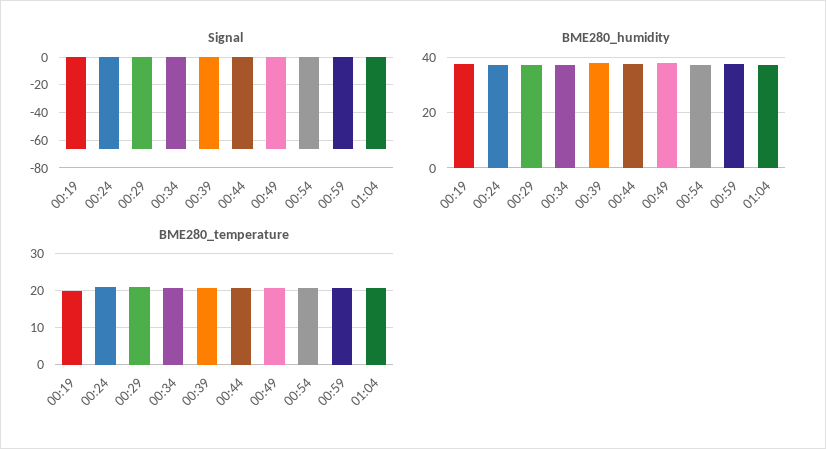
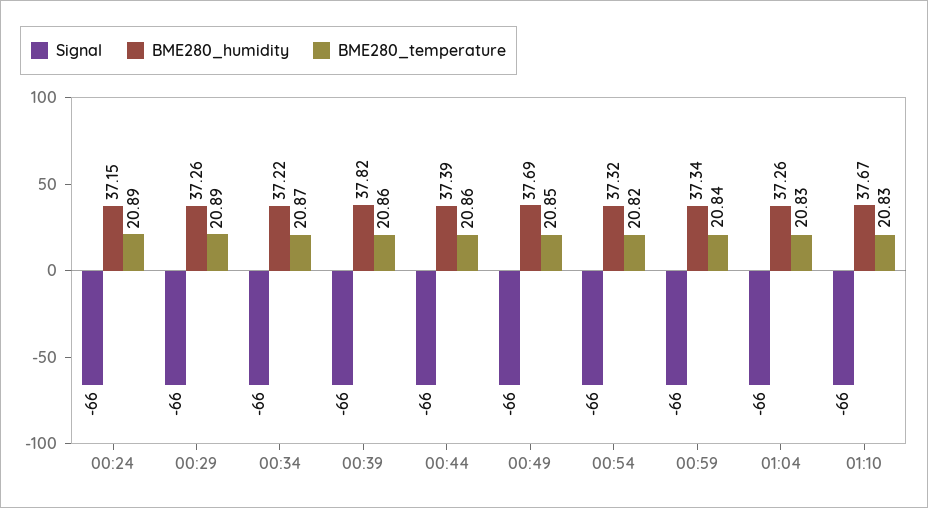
Signal, 00:19: -65 -> none
BME280_humidity, 00:19: 37.5 -> none
BME280_temperature, 00:19: 20 -> none
Signal, 01:10: none -> -66
BME280_humidity, 01:10: none -> 37.67
BME280_temperature, 01:10: none -> 20.83

